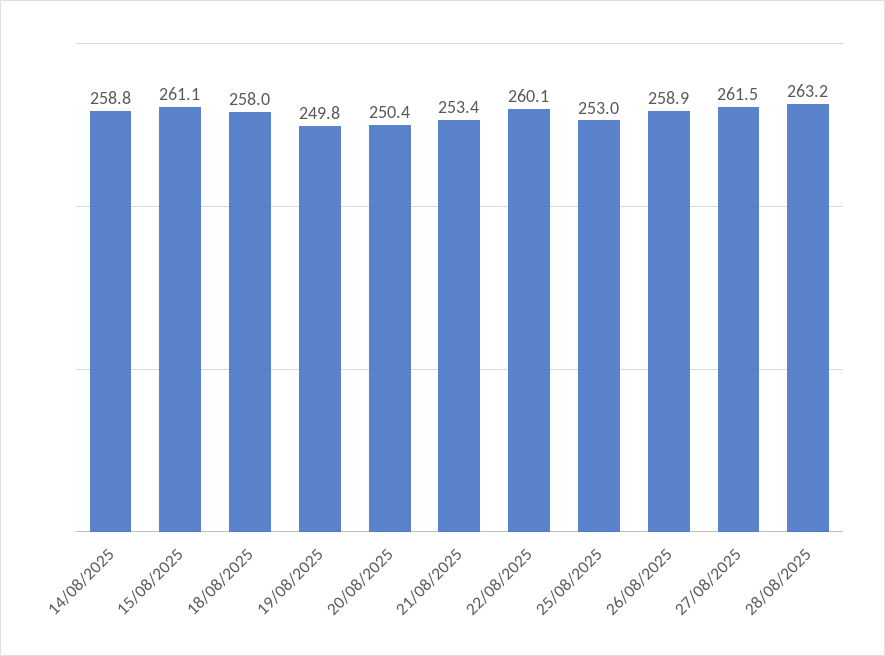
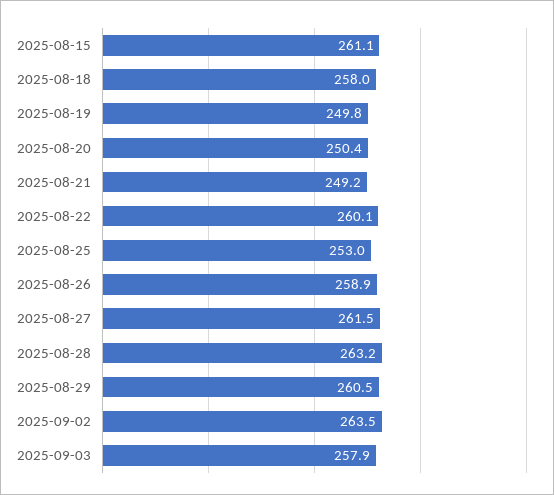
14/08/2025: 258.8 -> none
21/08/2025: 253.4 -> 249.2
2025-08-29: none -> 260.5
2025-09-02: none -> 263.5
2025-09-03: none -> 257.9

